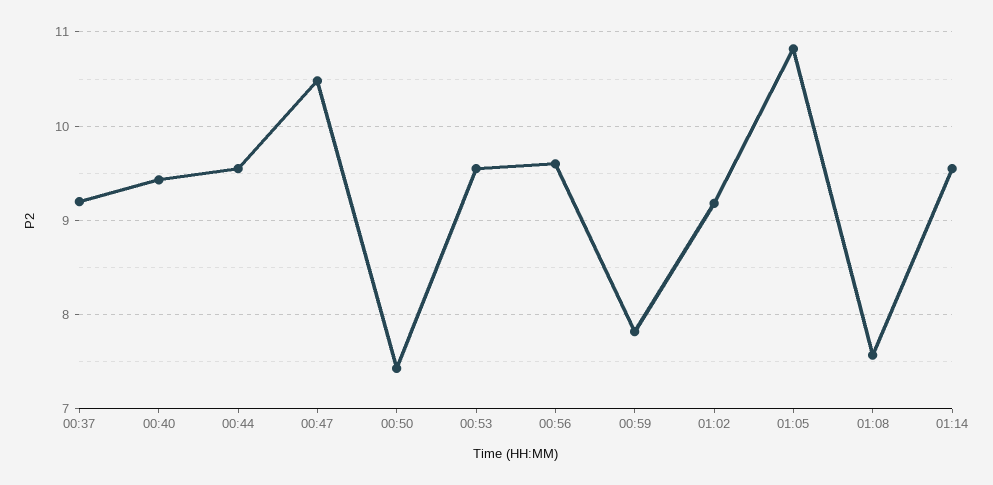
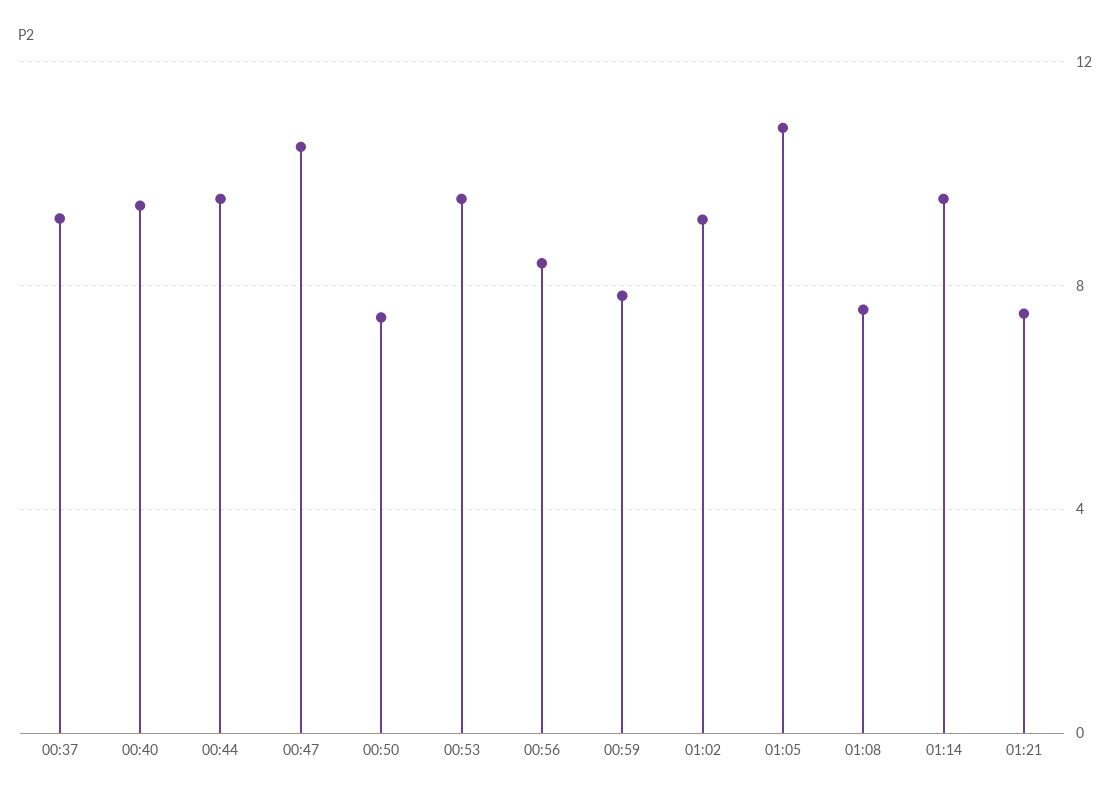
00:56: 9.6 -> 8.5
01:21: none -> 7.5

